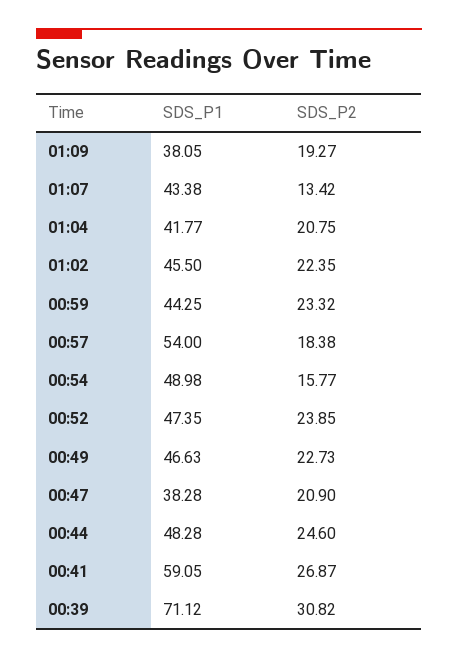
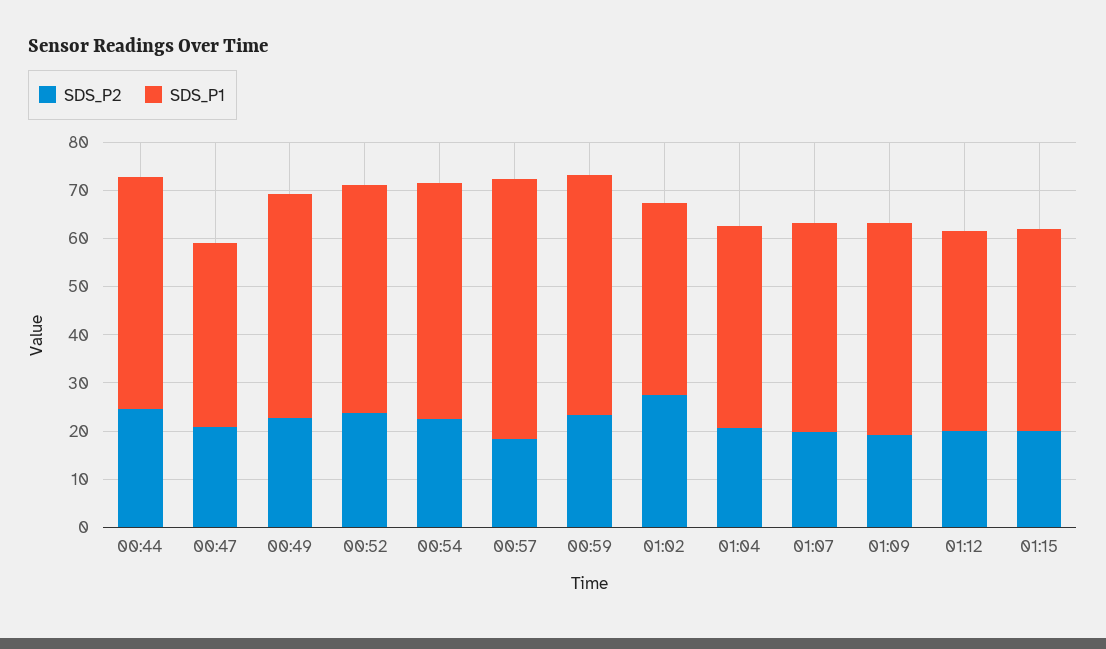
SDS_P1, 01:09: 38.05 -> 44
SDS_P2, 01:07: 13.42 -> 20
SDS_P1, 01:02: 45.5 -> 40
SDS_P2, 01:02: 22.35 -> 28
SDS_P1, 00:59: 44.25 -> 50
SDS_P2, 00:54: 15.77 -> 22
SDS_P1, 00:41: 59.05 -> none
SDS_P2, 00:41: 26.87 -> none
SDS_P1, 00:39: 71.12 -> none
SDS_P2, 00:39: 30.82 -> none
SDS_P2, 01:12: none -> 20
SDS_P1, 01:12: none -> 42
SDS_P2, 01:15: none -> 20
SDS_P1, 01:15: none -> 42

